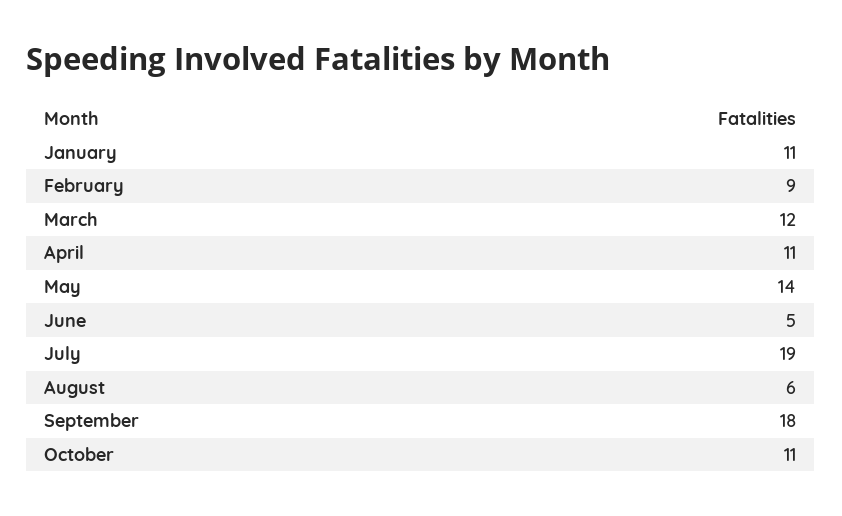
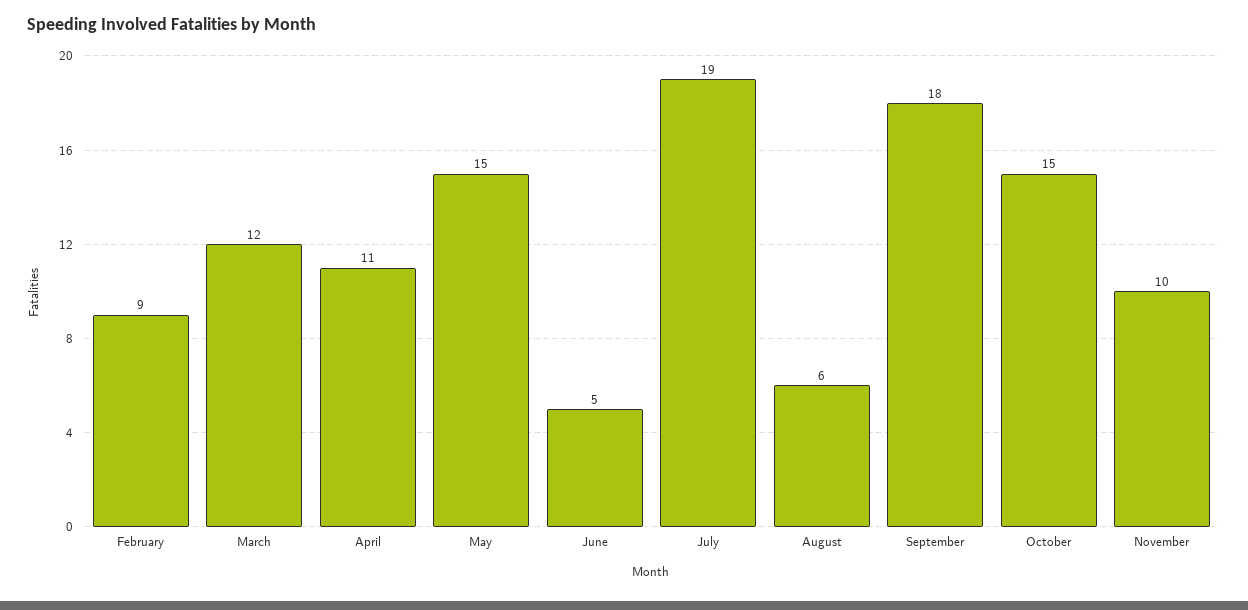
January: 11 -> none
May: 14 -> 15
October: 11 -> 15
November: none -> 10

